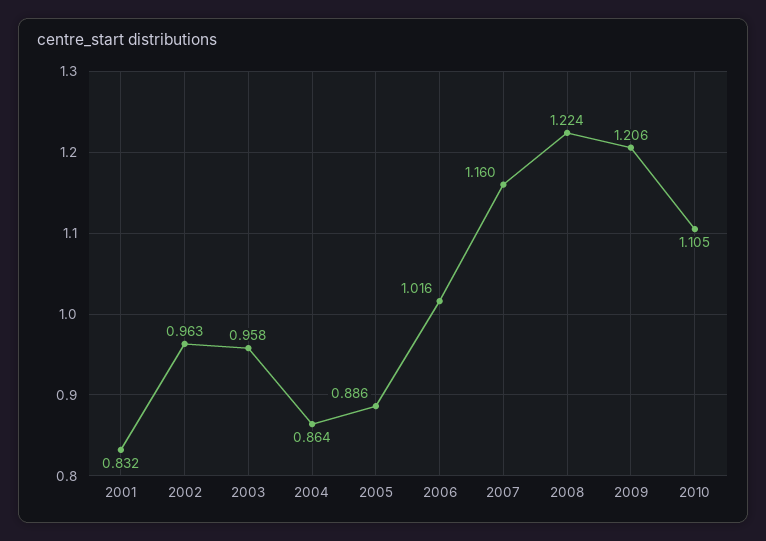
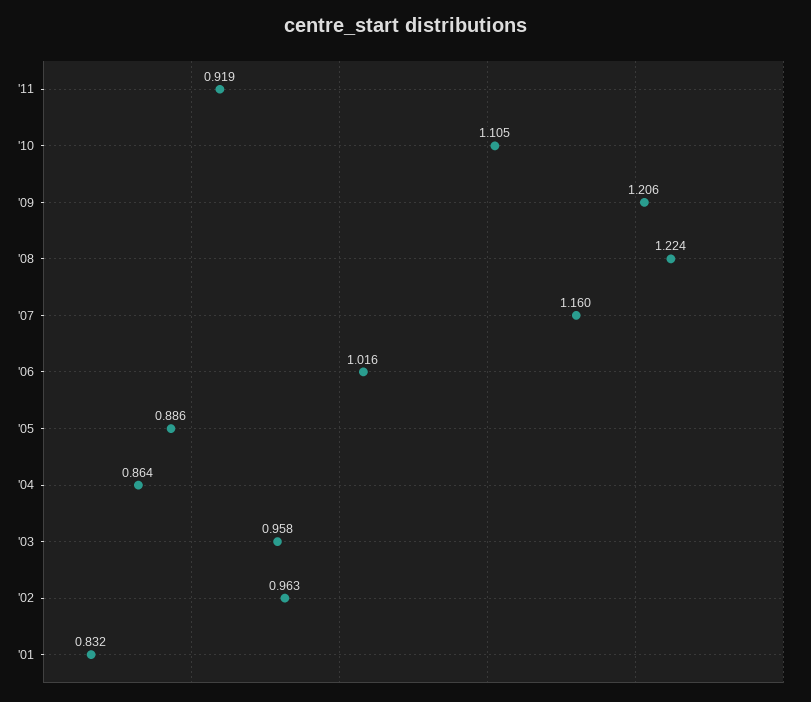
'11: none -> 0.919

